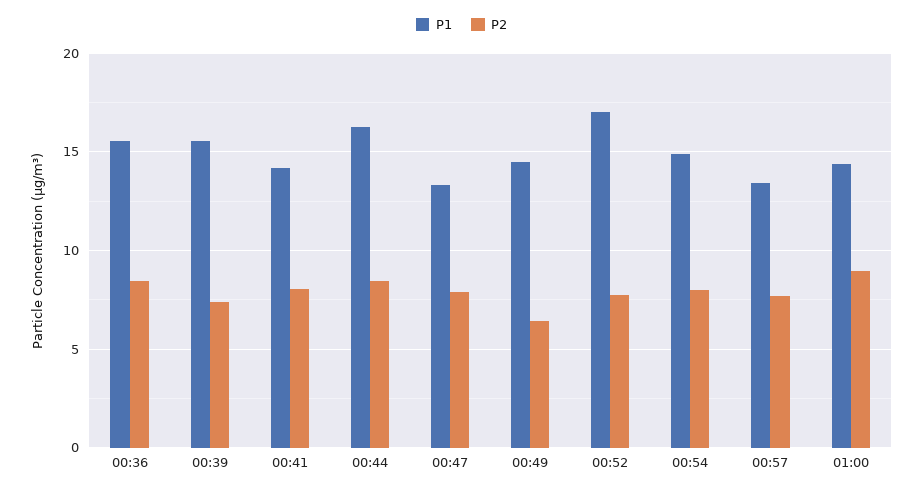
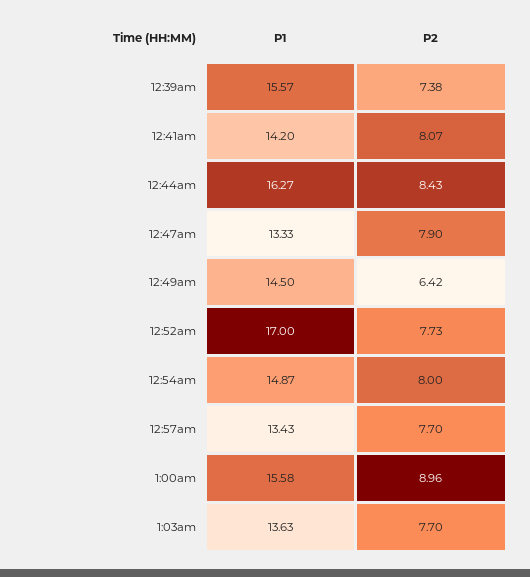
P1, 00:36: 15.5 -> none
P2, 00:36: 8.5 -> none
P1, 01:00: 14.5 -> 15.58
P1, 1:03am: none -> 13.63
P2, 1:03am: none -> 7.7

